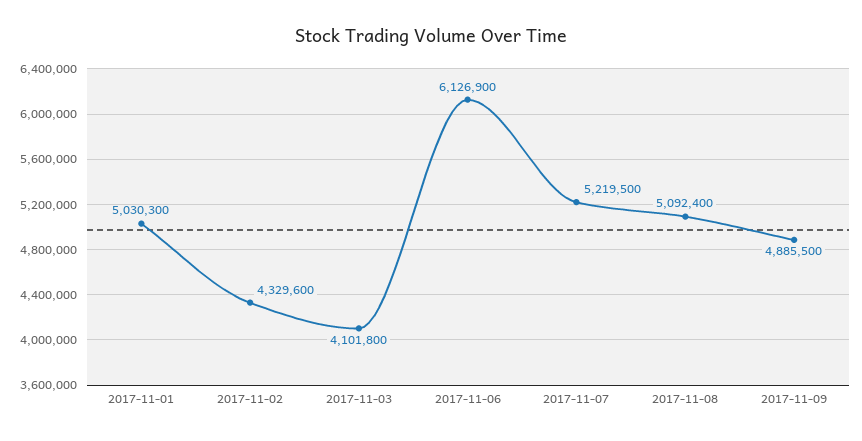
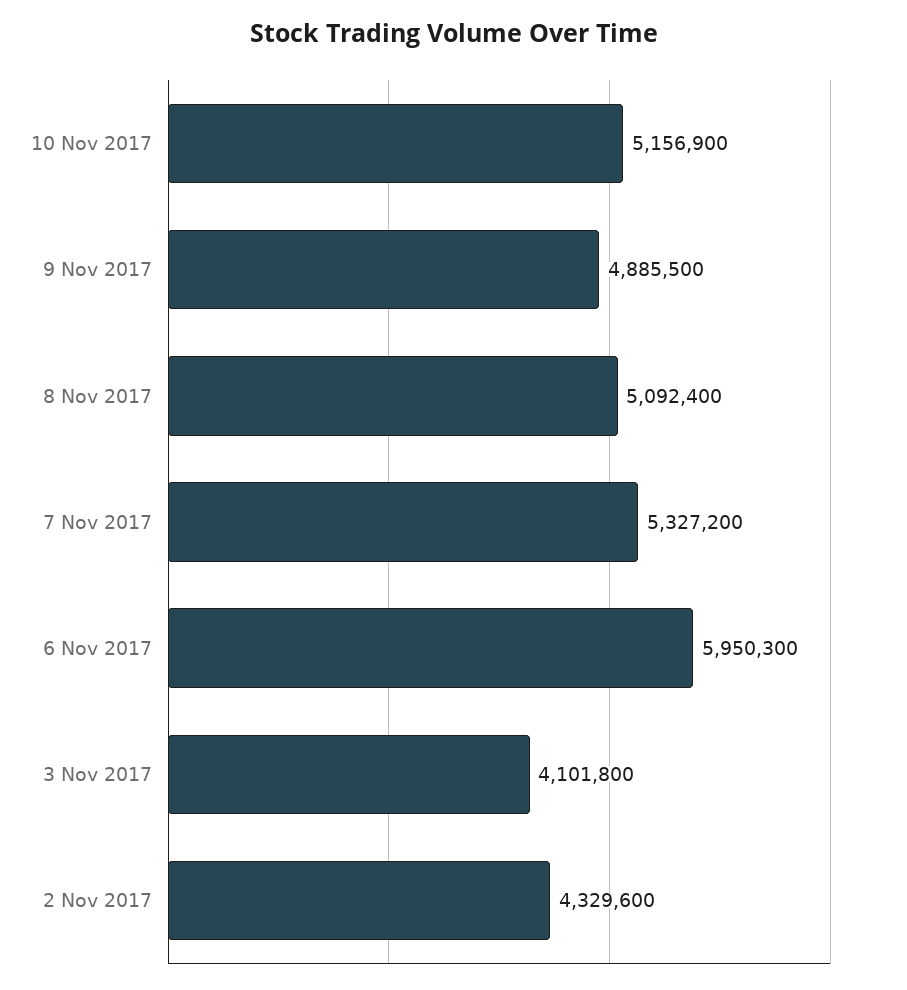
2017-11-01: 5030300 -> none
2017-11-06: 6126900 -> 5950300
2017-11-07: 5219500 -> 5327200
10 Nov 2017: none -> 5156900

